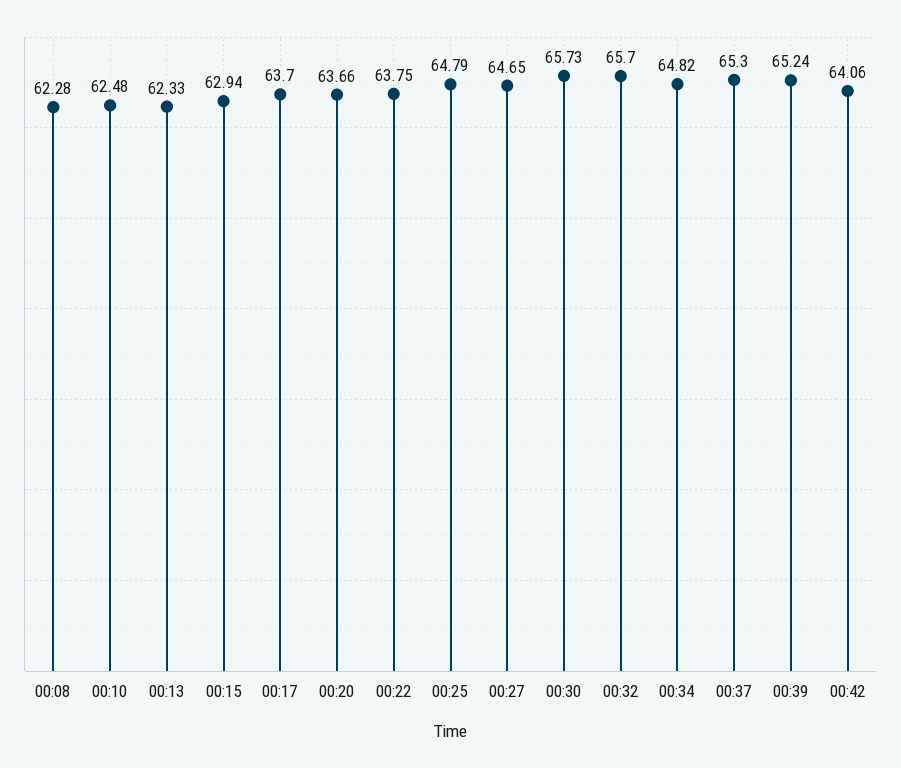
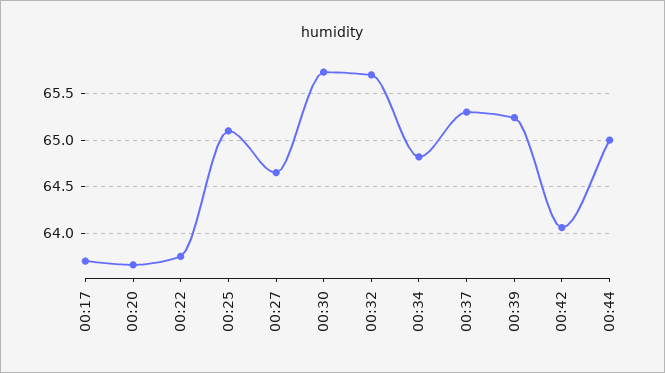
00:08: 62.28 -> none
00:10: 62.48 -> none
00:13: 62.33 -> none
00:15: 62.94 -> none
00:25: 64.79 -> 65.1
00:44: none -> 65

